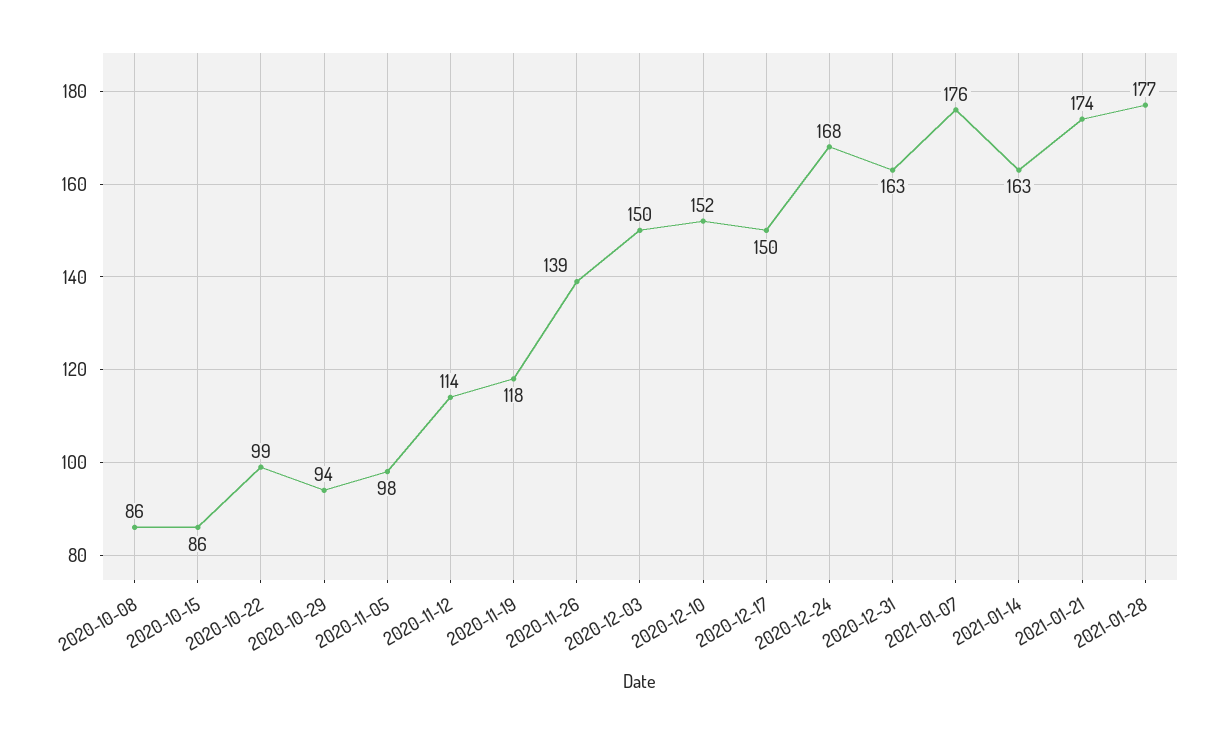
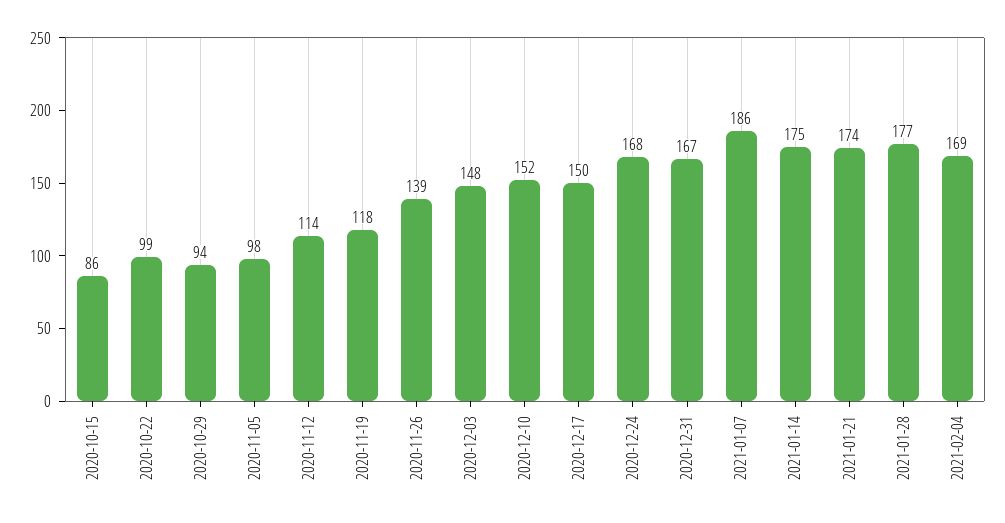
2020-10-08: 86 -> none
2020-12-03: 150 -> 148
2020-12-31: 163 -> 167
2021-01-07: 176 -> 186
2021-01-14: 163 -> 175
2021-02-04: none -> 169

